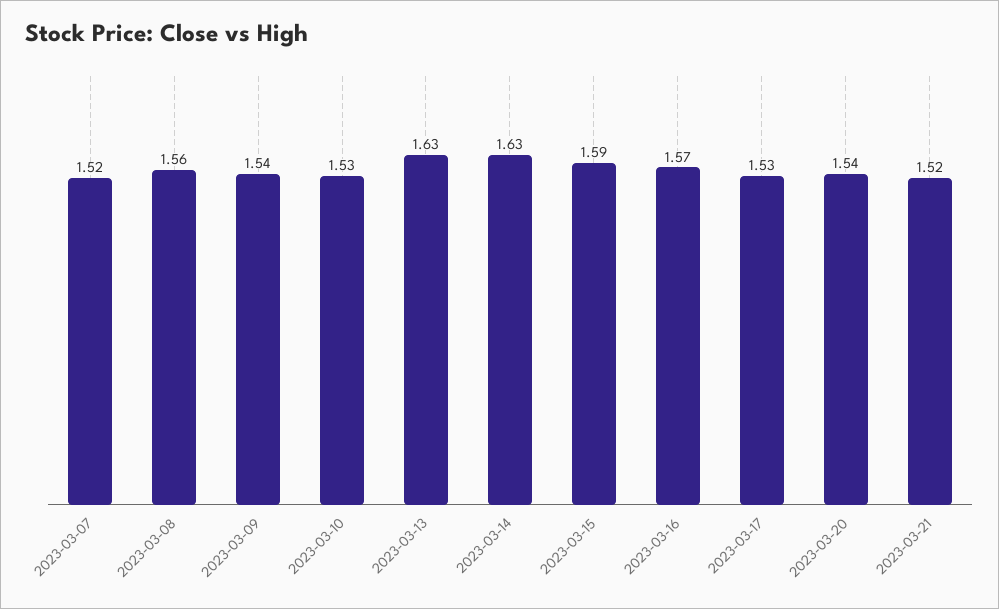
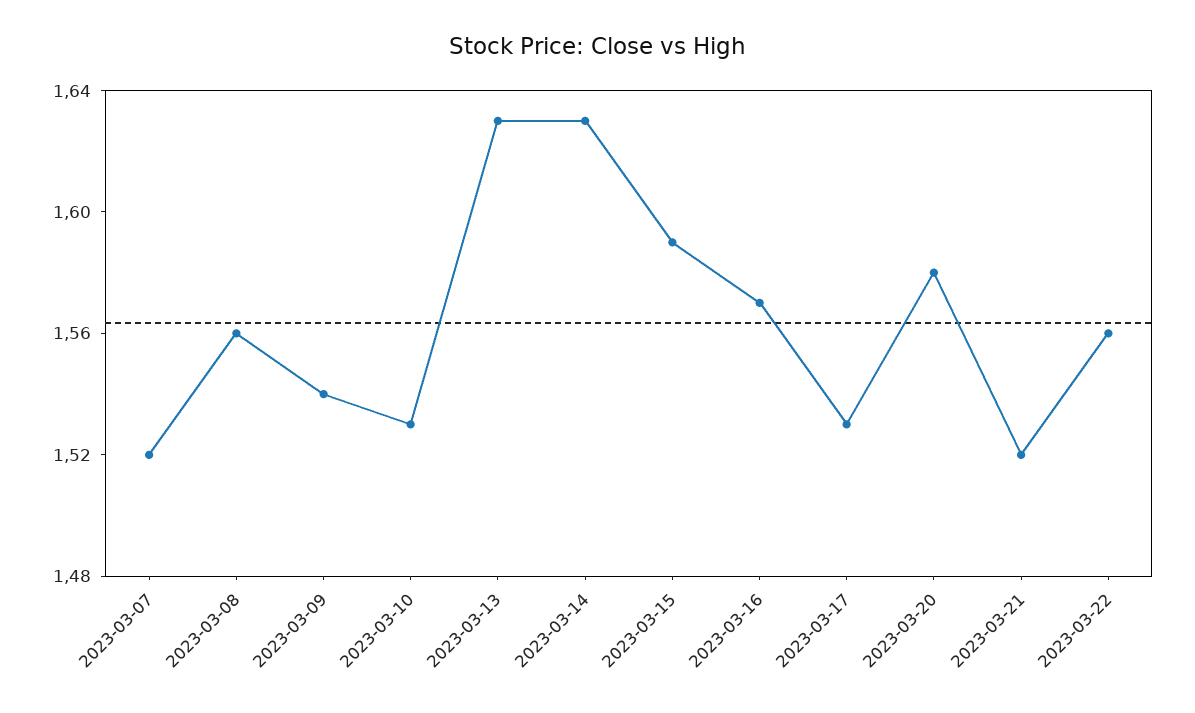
2023-03-20: 1.54 -> 1.58
2023-03-22: none -> 1.56

